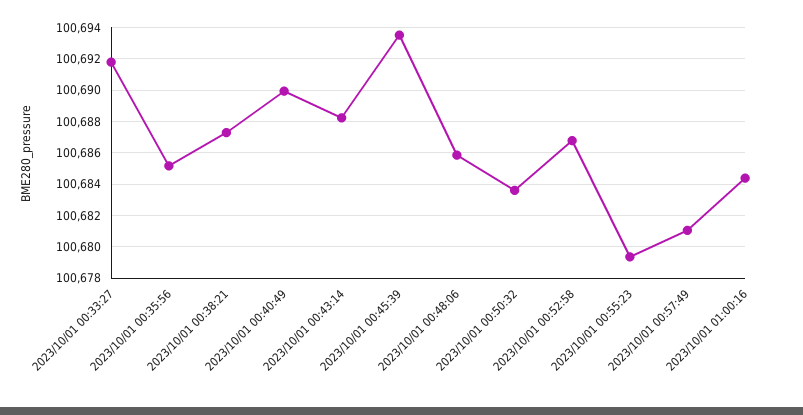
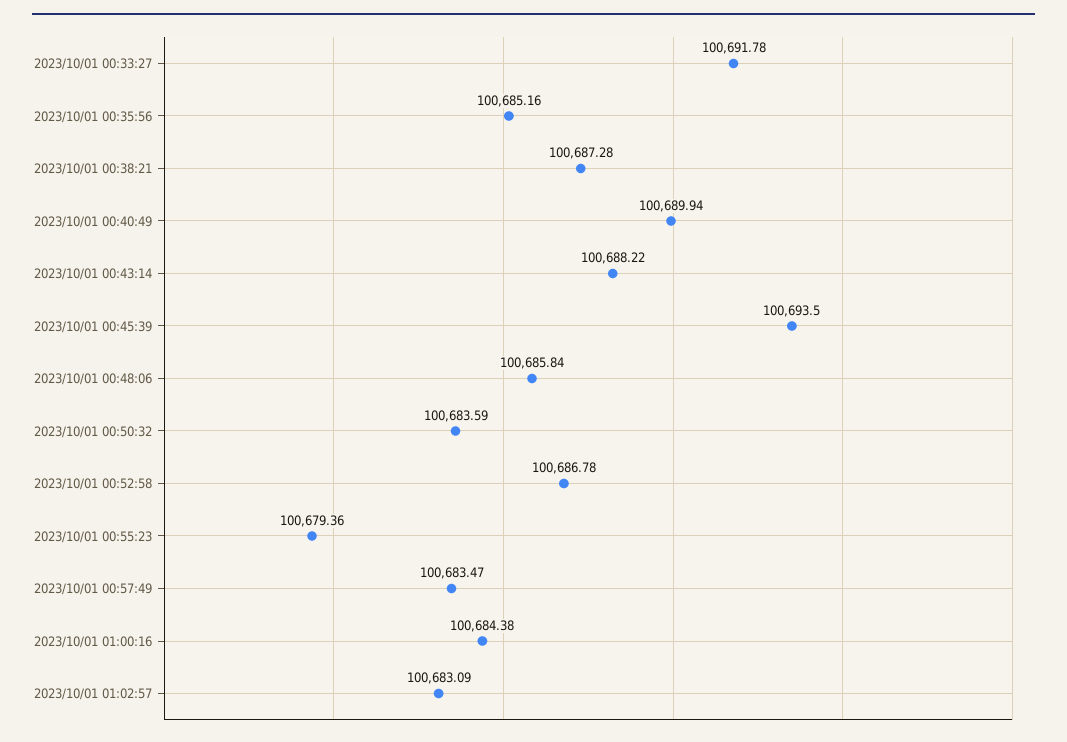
2023/10/01 00:57:49: 100681 -> 100683.47
2023/10/01 01:02:57: none -> 100683.09

